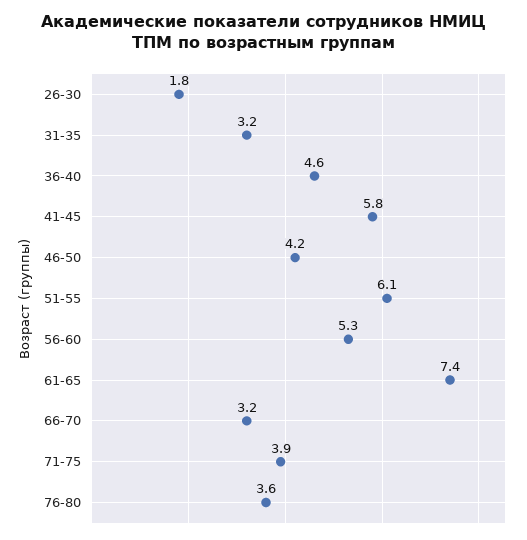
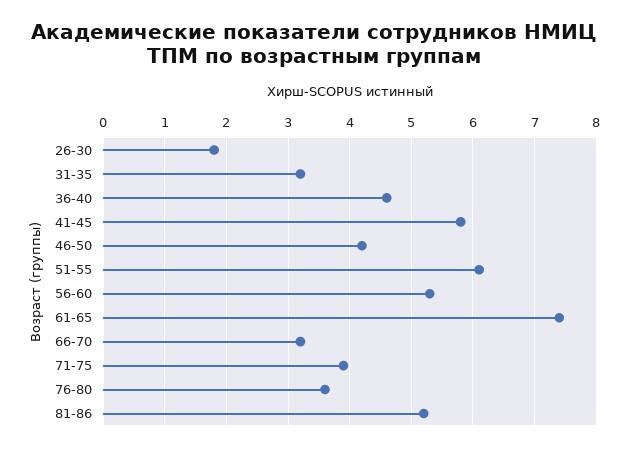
81-86: none -> 5.2

